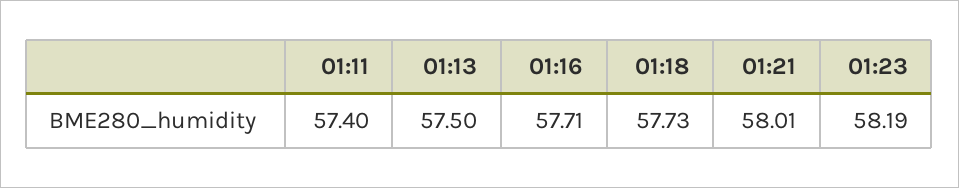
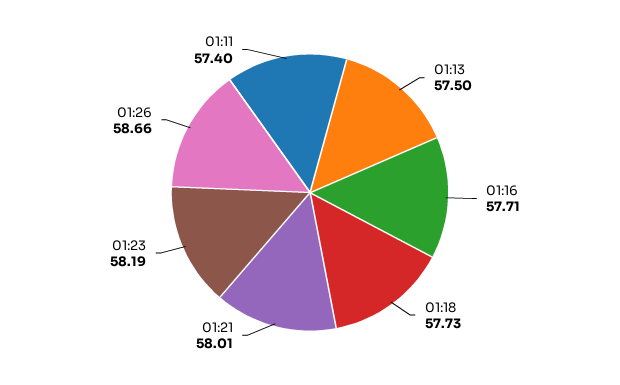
01:26: none -> 58.66

